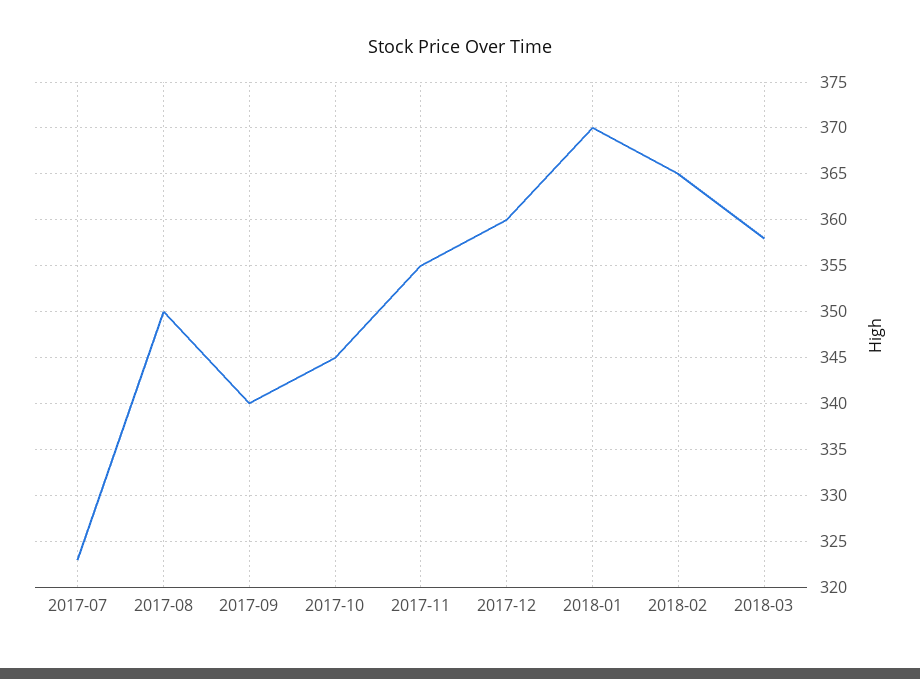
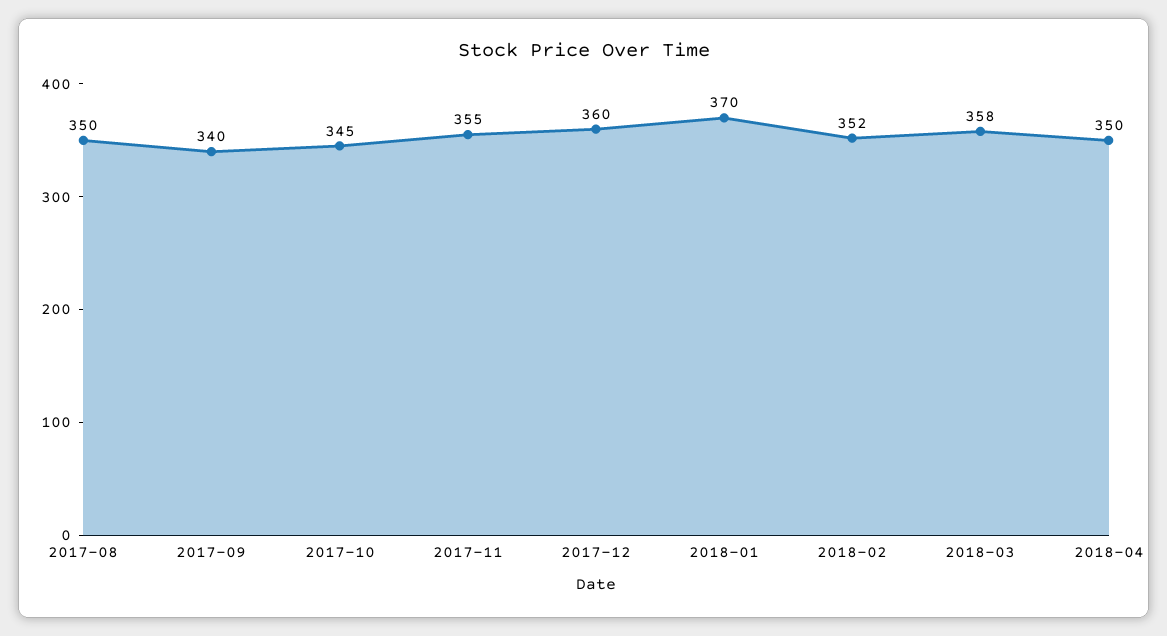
2017-07: 323 -> none
2018-02: 365 -> 352
2018-04: none -> 350

